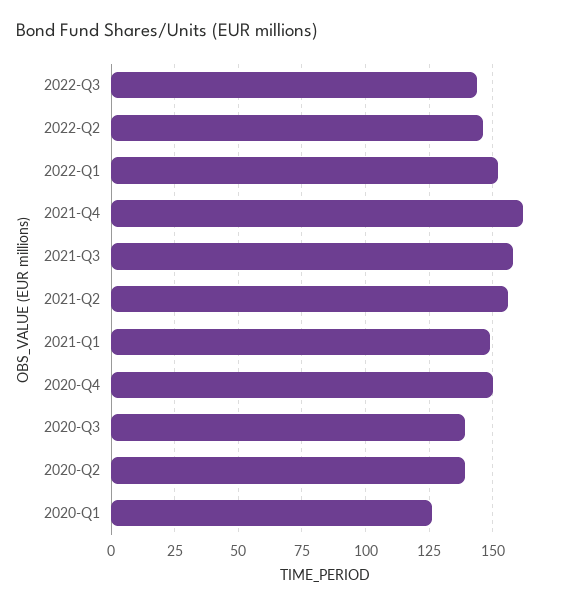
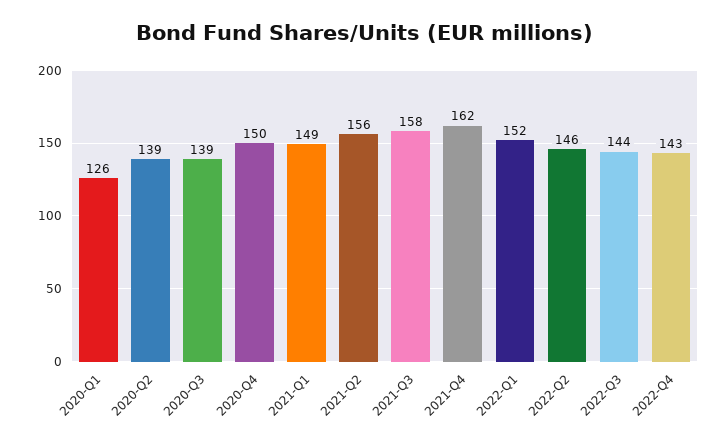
2022-Q4: none -> 143

